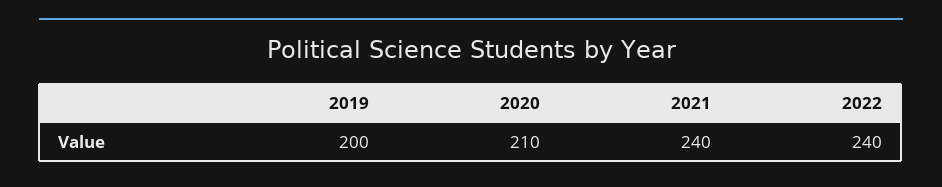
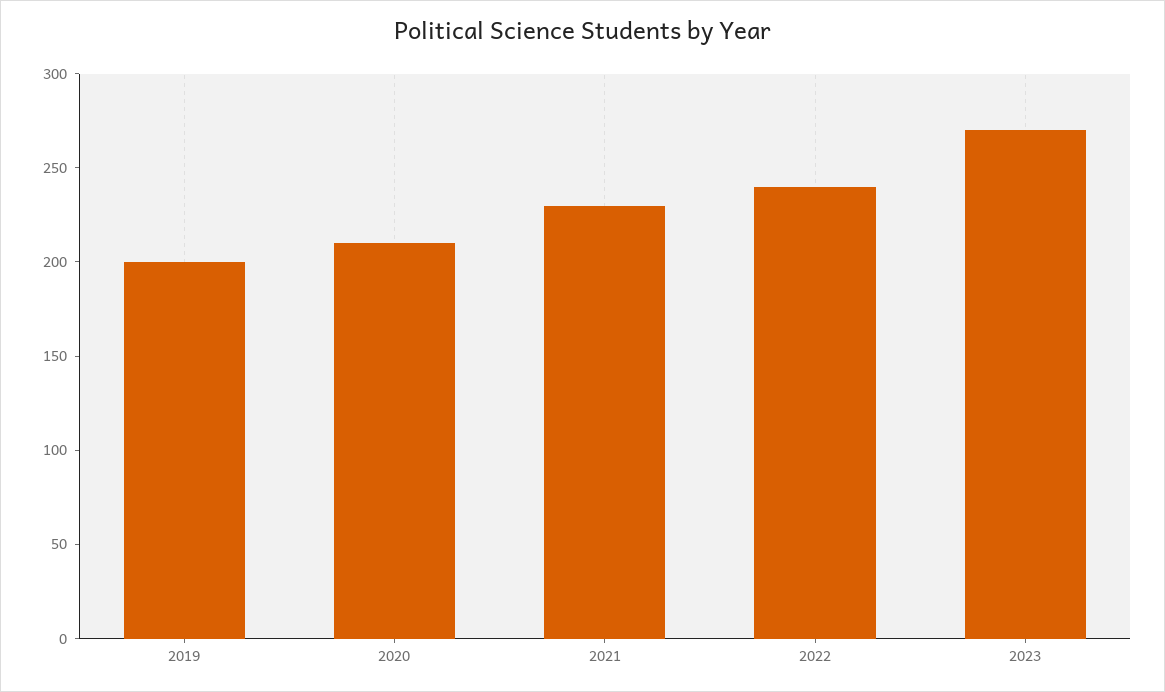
2021: 240 -> 230
2023: none -> 270

